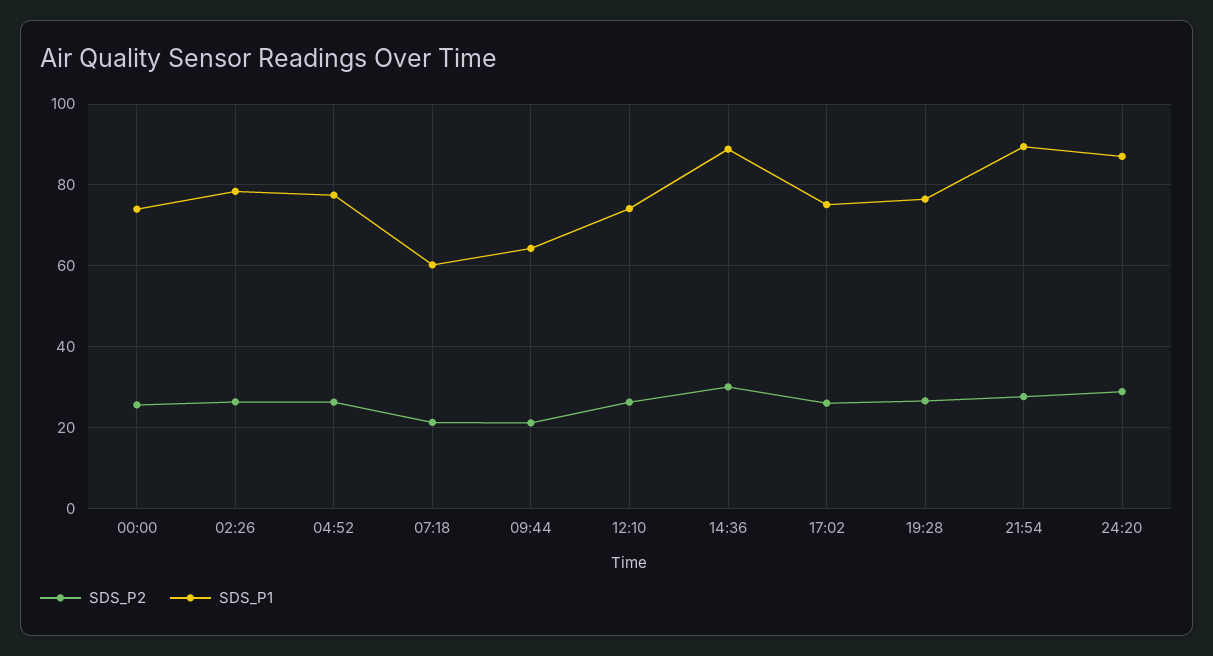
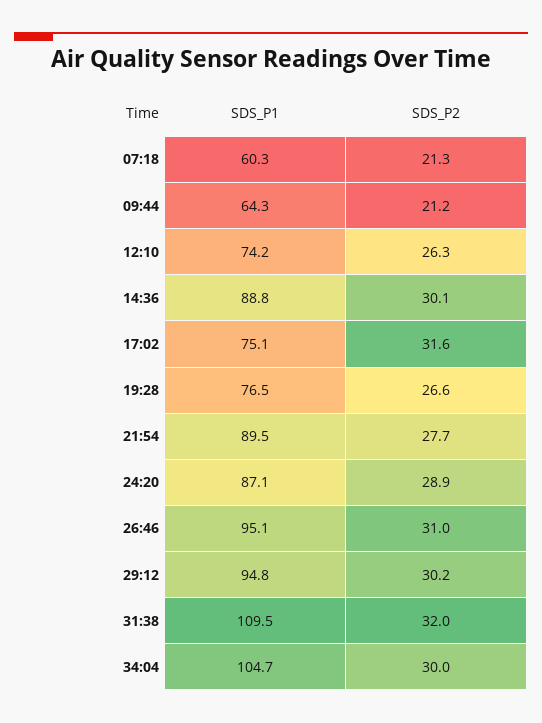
SDS_P2, 00:00: 26 -> none
SDS_P1, 00:00: 74 -> none
SDS_P2, 02:26: 26 -> none
SDS_P1, 02:26: 78 -> none
SDS_P2, 04:52: 26 -> none
SDS_P1, 04:52: 78 -> none
SDS_P2, 17:02: 26 -> 31.6
SDS_P1, 26:46: none -> 95.1
SDS_P2, 26:46: none -> 31
SDS_P1, 29:12: none -> 94.8
SDS_P2, 29:12: none -> 30.2
SDS_P1, 31:38: none -> 109.5
SDS_P2, 31:38: none -> 32
SDS_P1, 34:04: none -> 104.7
SDS_P2, 34:04: none -> 30

